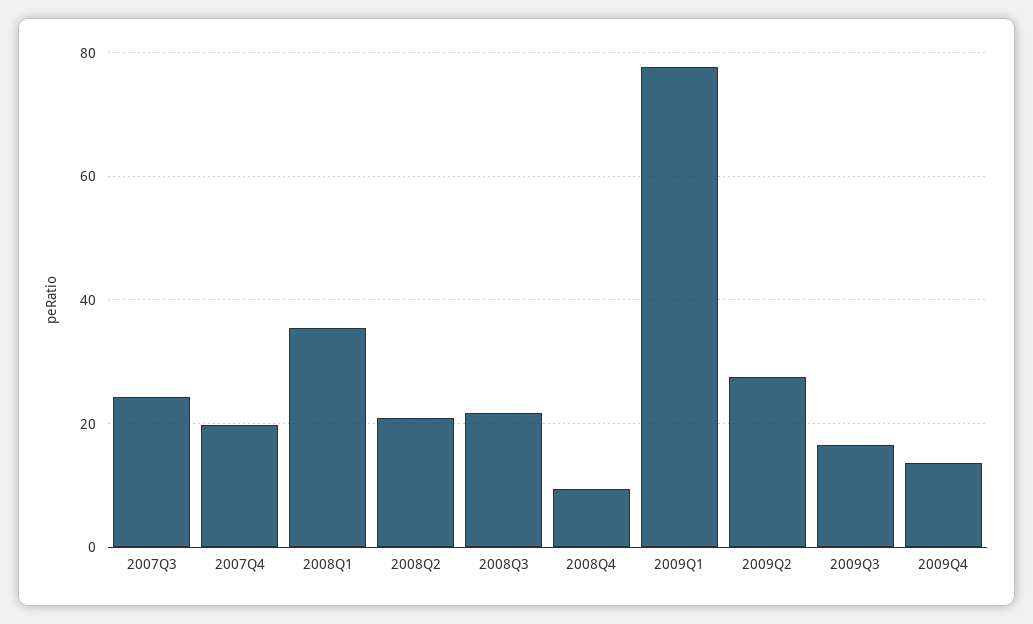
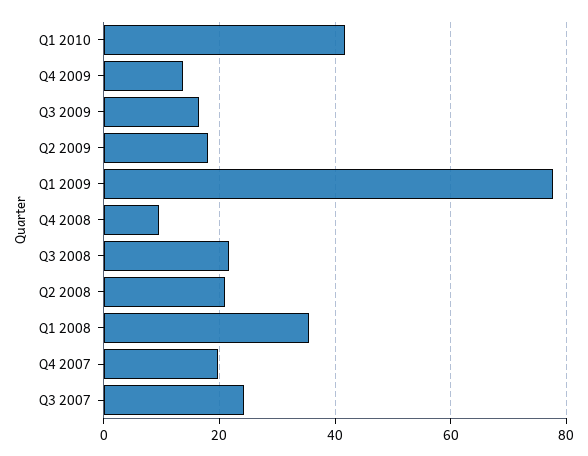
2009Q2: 28 -> 18
Q1 2010: none -> 42

